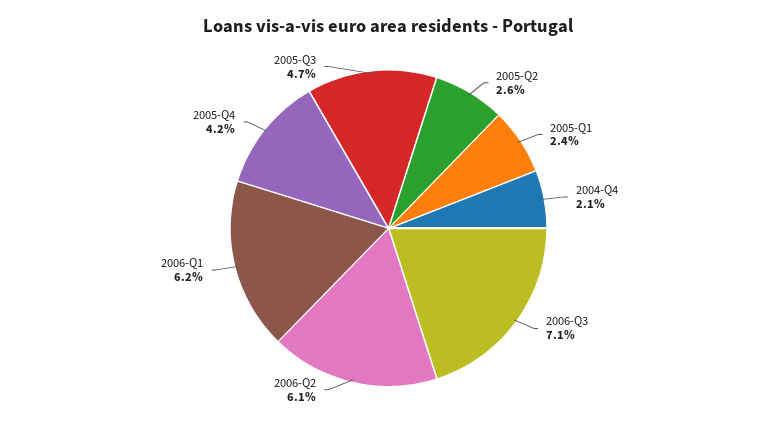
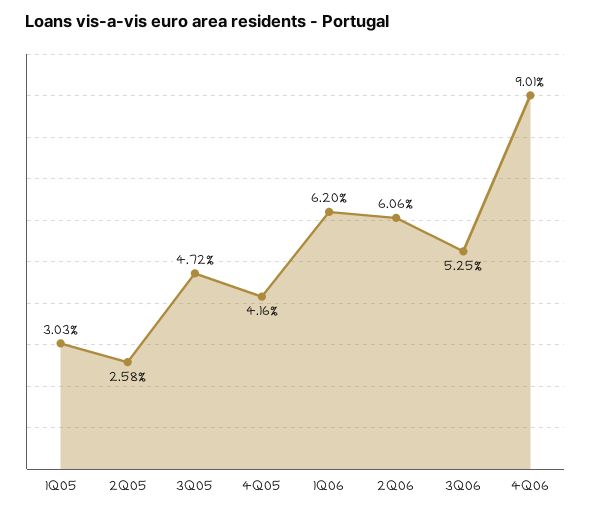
2005-Q1: 2.4 -> 3.03
2004-Q4: 2.1 -> none
2006-Q3: 7.1 -> 5.25
4Q06: none -> 9.01

